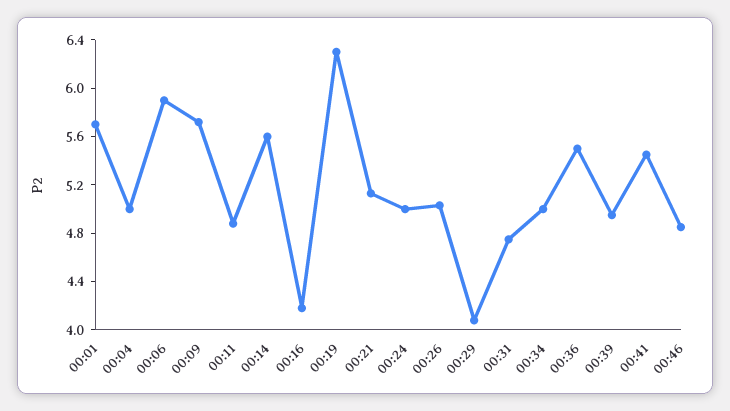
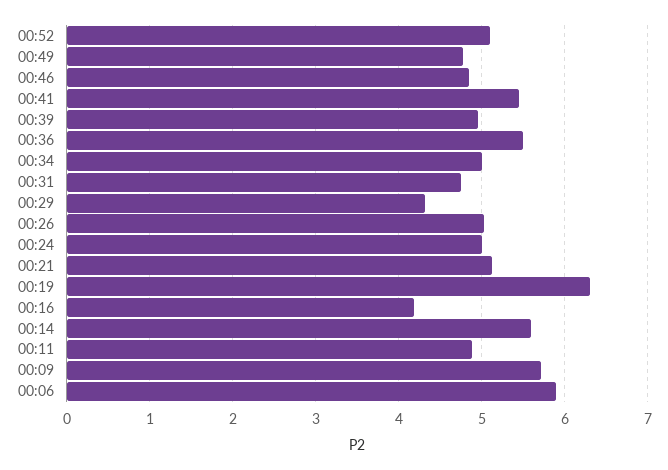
00:01: 5.7 -> none
00:04: 5 -> none
00:29: 4.1 -> 4.3
00:52: none -> 5.1
00:49: none -> 4.8

